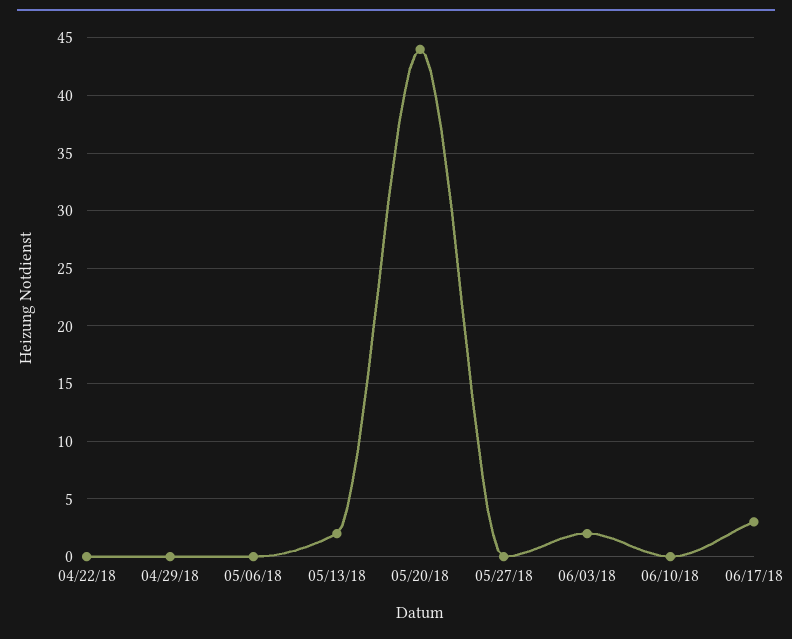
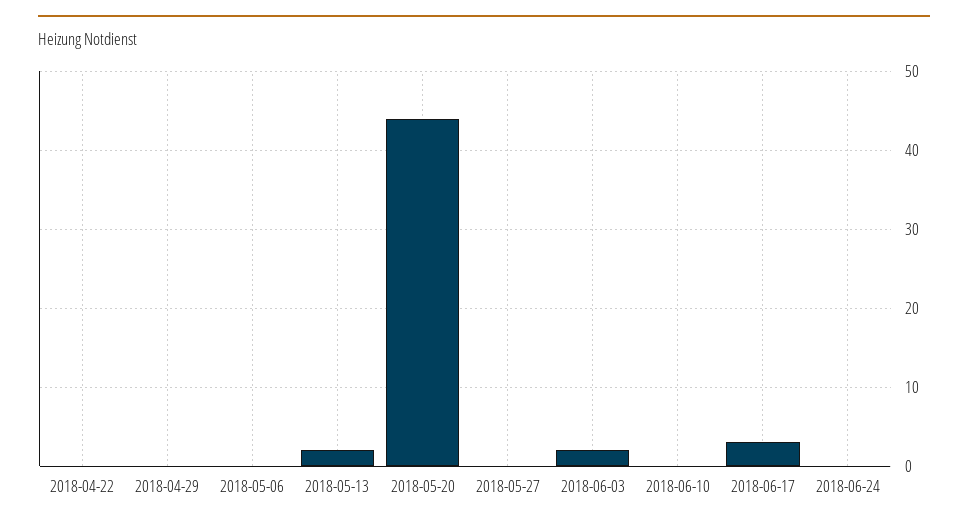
2018-06-24: none -> 0

